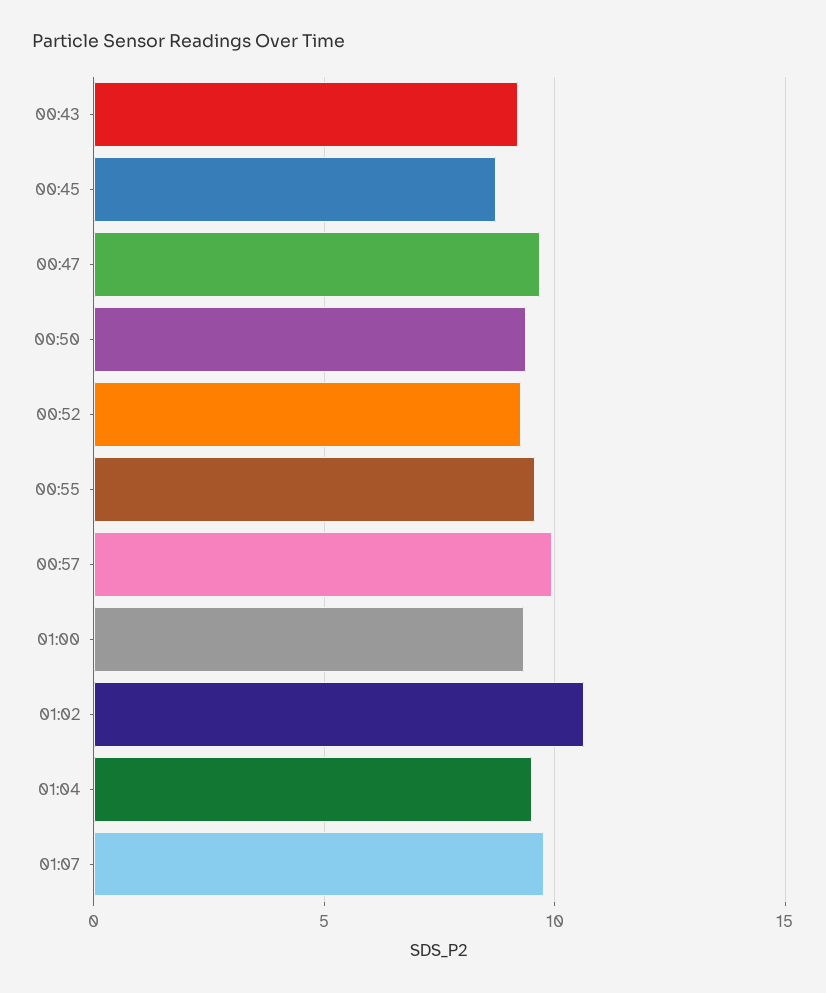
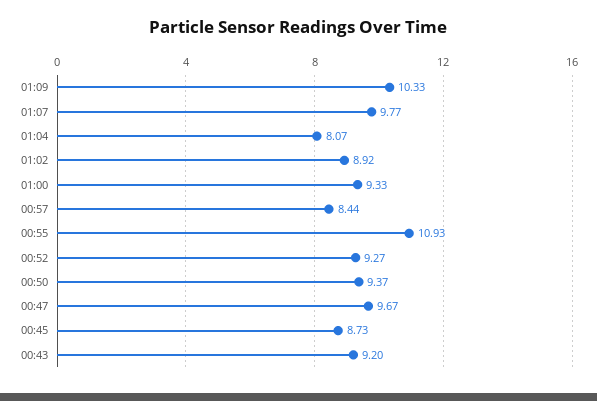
00:55: 9.5 -> 10.93
00:57: 10 -> 8.44
01:02: 10.5 -> 8.92
01:04: 9.5 -> 8.07
01:09: none -> 10.33

